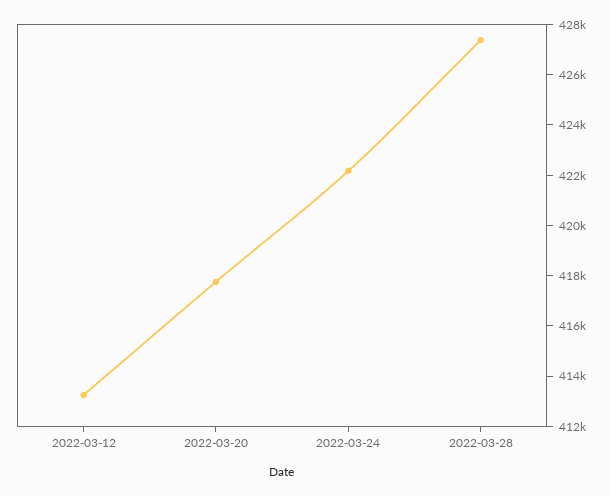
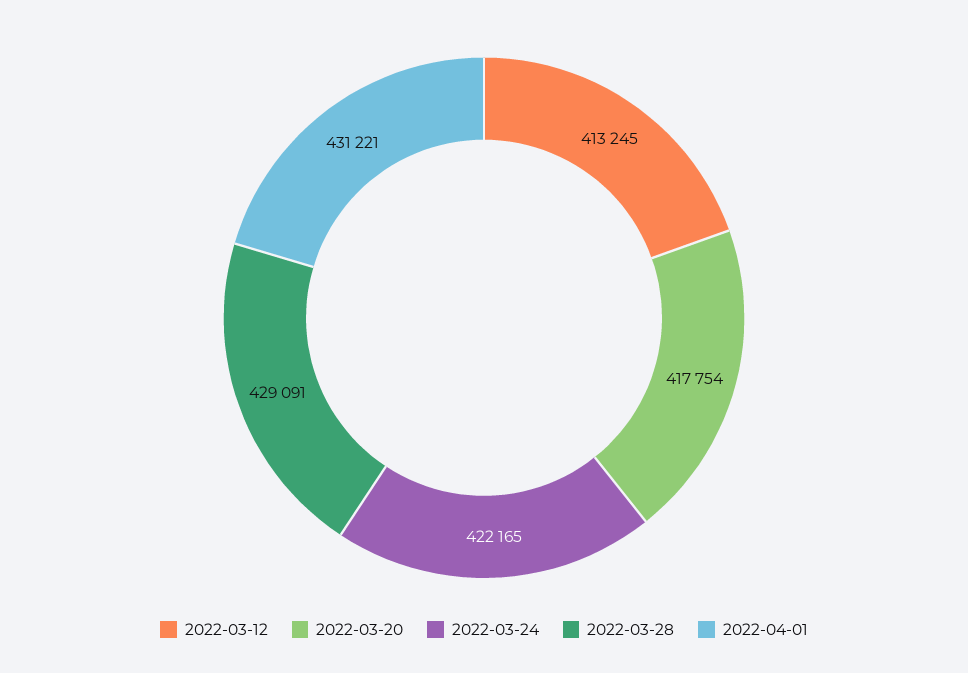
2022-03-28: 427500 -> 429091
2022-04-01: none -> 431221

